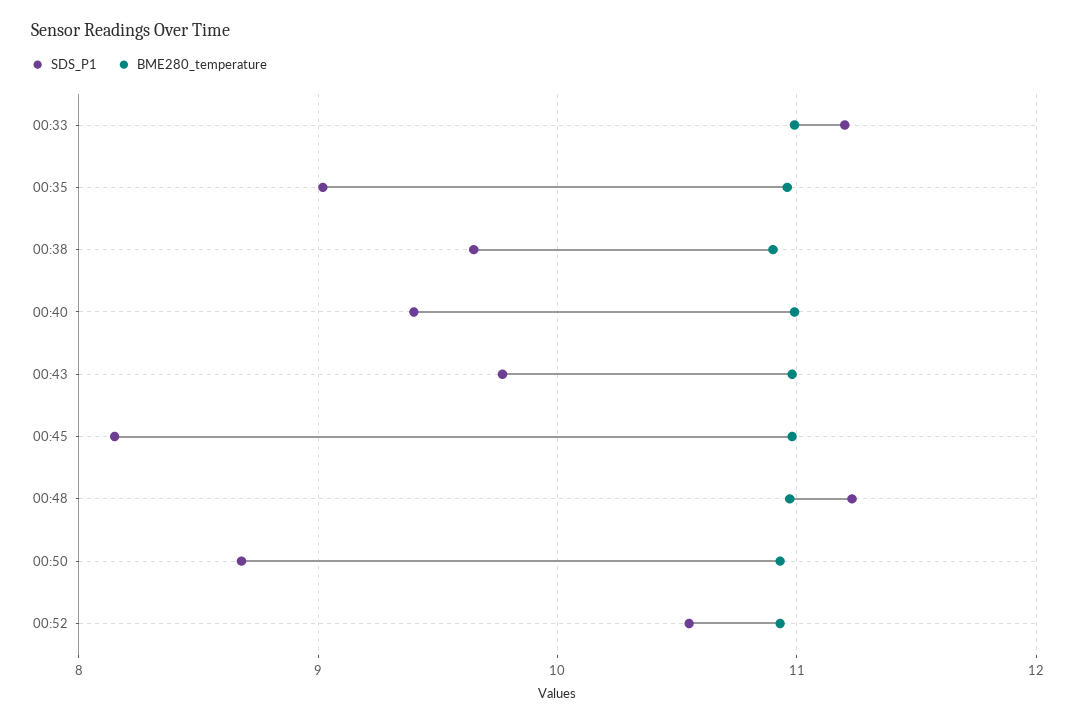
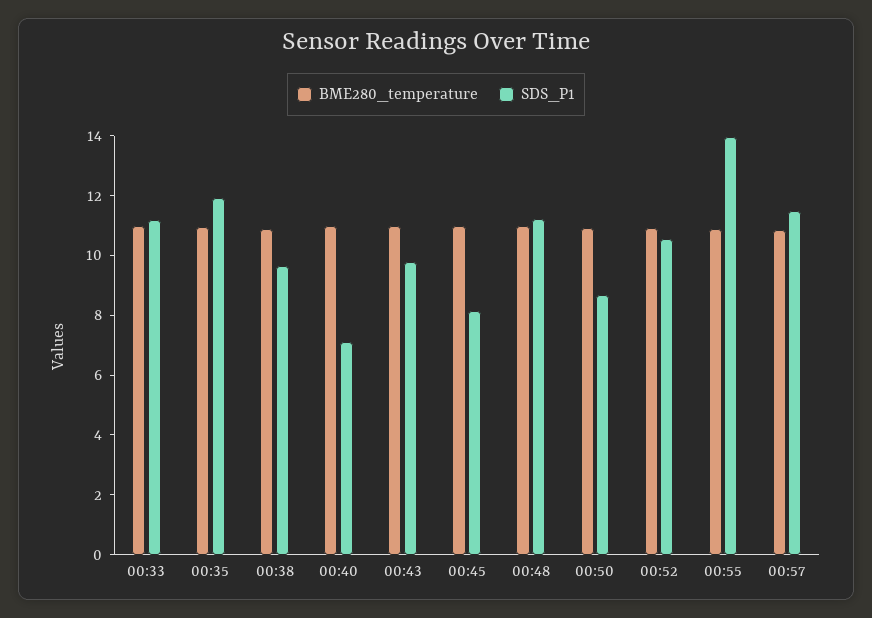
SDS_P1, 00:35: 9 -> 12
SDS_P1, 00:40: 9.4 -> 7
BME280_temperature, 00:55: none -> 11
SDS_P1, 00:55: none -> 14
BME280_temperature, 00:57: none -> 11
SDS_P1, 00:57: none -> 11.5

